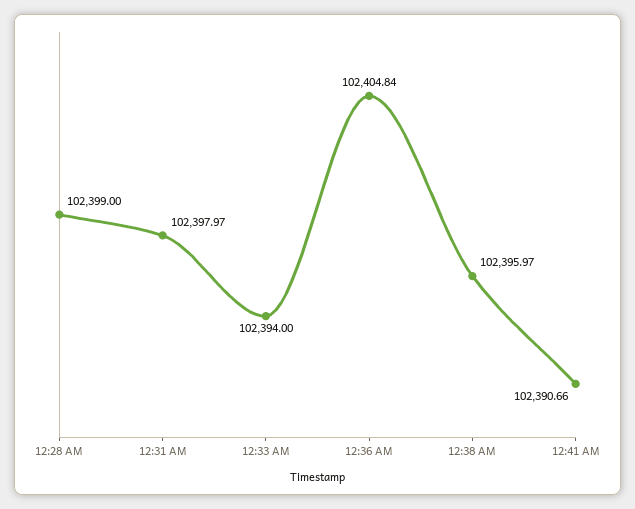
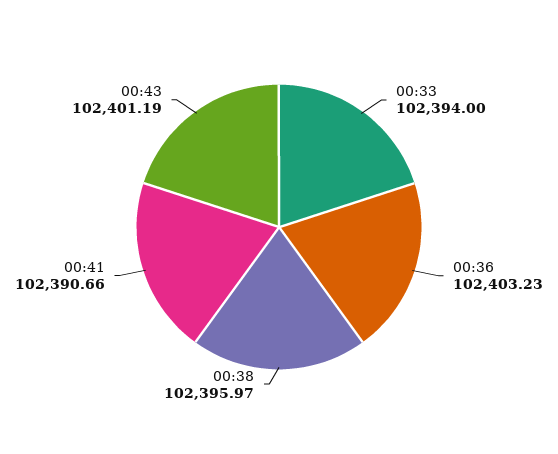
12:28 AM: 102399 -> none
12:31 AM: 102397.97 -> none
12:36 AM: 102404.84 -> 102403.23
00:43: none -> 102401.19

